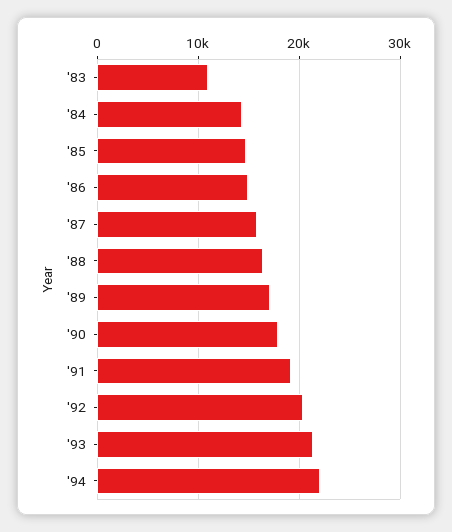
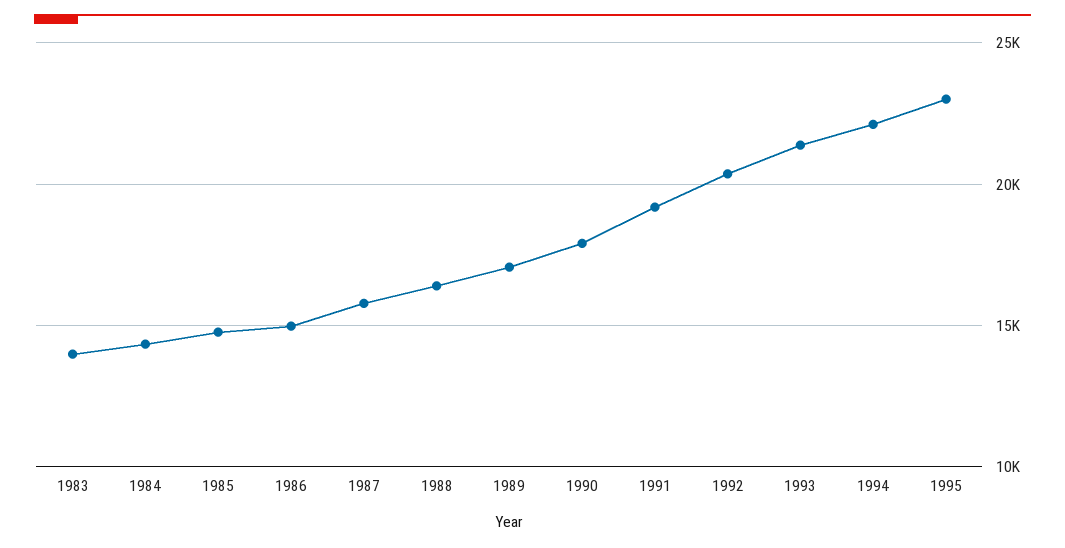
'83: 11000 -> 14000
1995: none -> 23000

